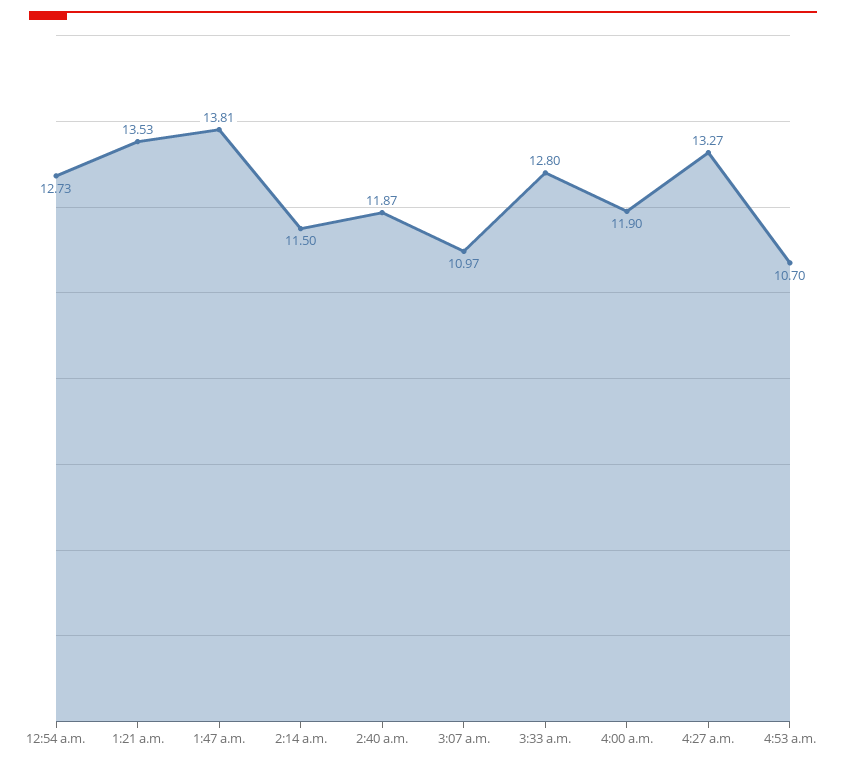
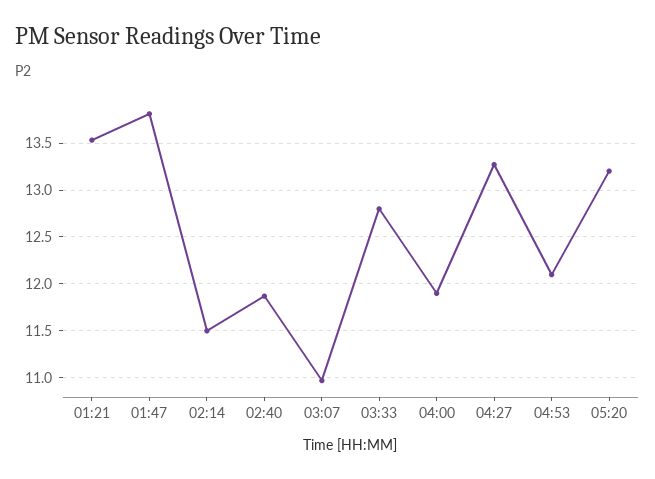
12:54 a.m.: 12.73 -> none
4:53 a.m.: 10.7 -> 12.1
05:20: none -> 13.2

